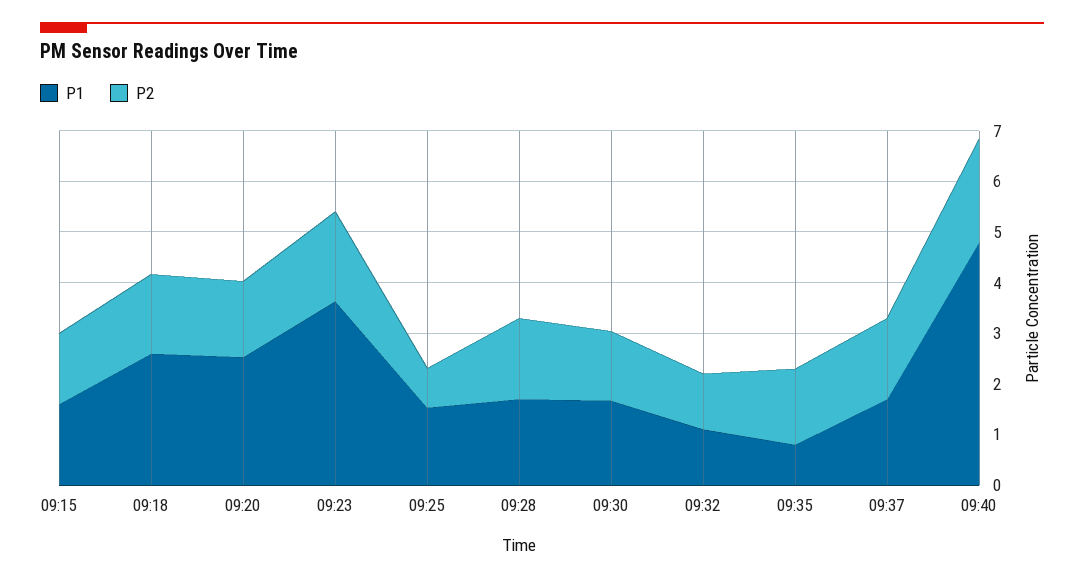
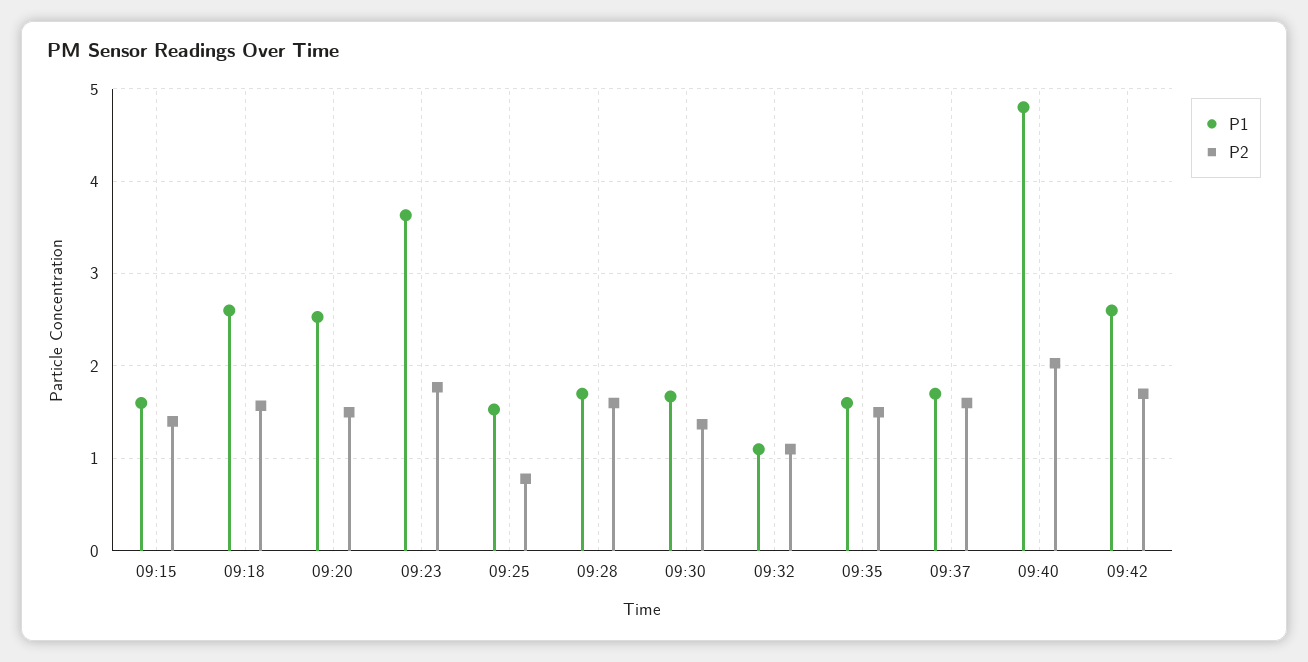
P1, 09:35: 0.8 -> 1.6
P1, 09:42: none -> 2.6
P2, 09:42: none -> 1.7

